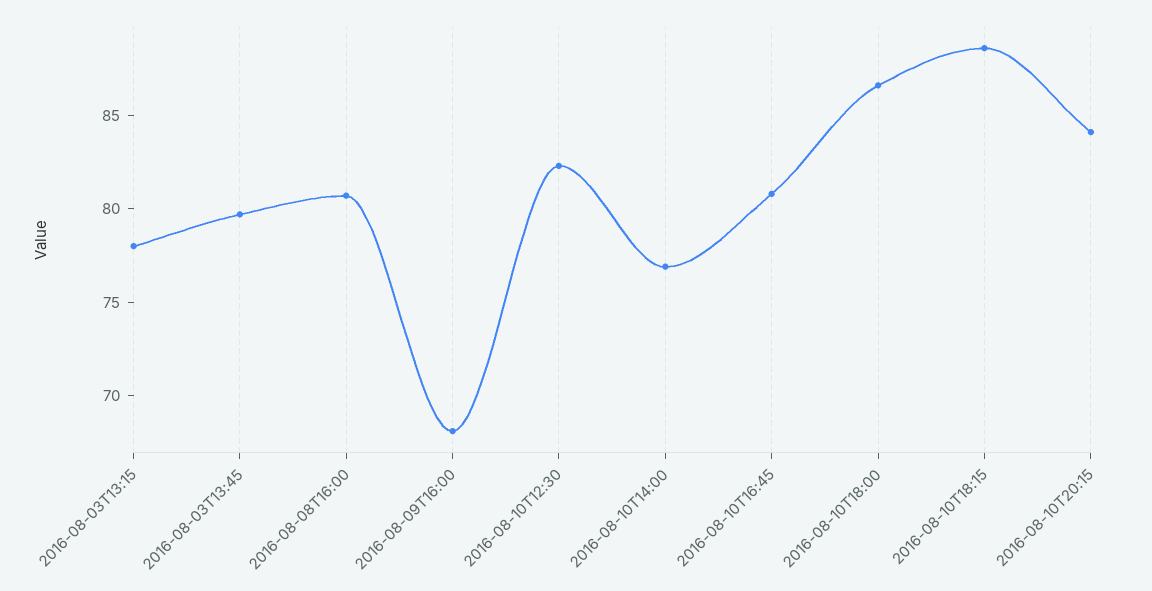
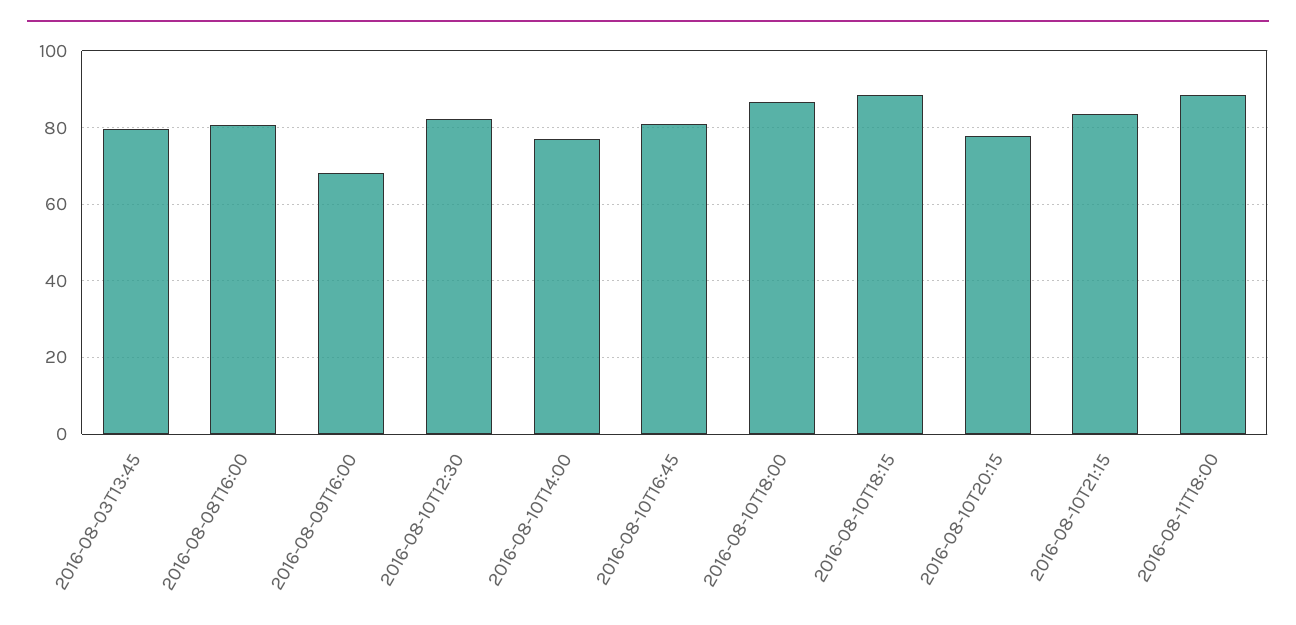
2016-08-03T13:15: 78 -> none
2016-08-10T20:15: 84 -> 78
2016-08-10T21:15: none -> 84
2016-08-11T18:00: none -> 88

